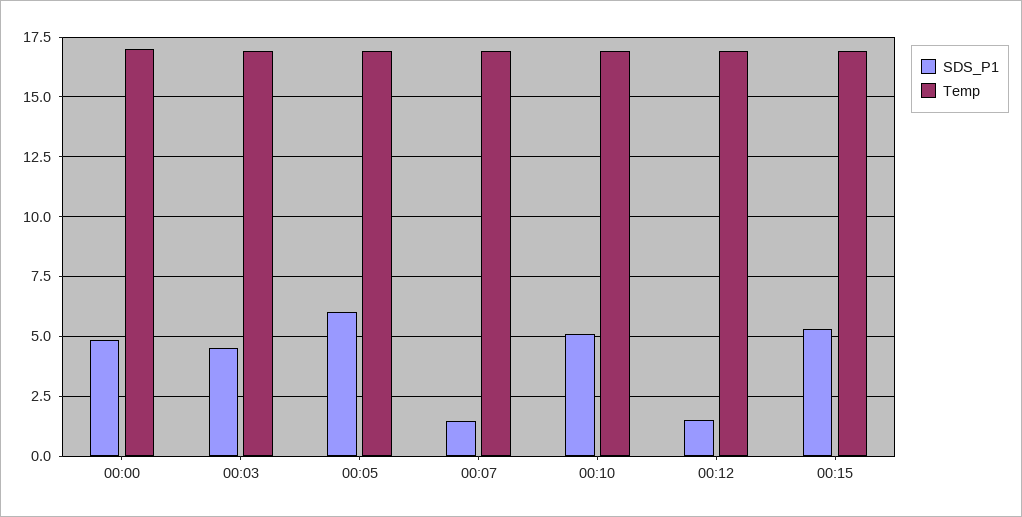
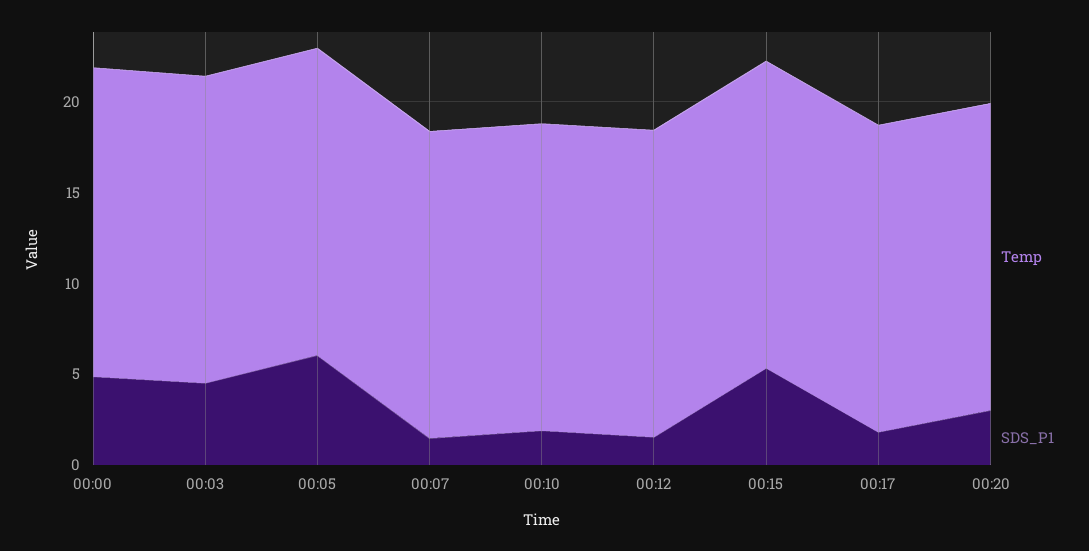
SDS_P1, 00:10: 5 -> 2
Temp, 00:17: none -> 17
SDS_P1, 00:17: none -> 2
Temp, 00:20: none -> 17
SDS_P1, 00:20: none -> 3

